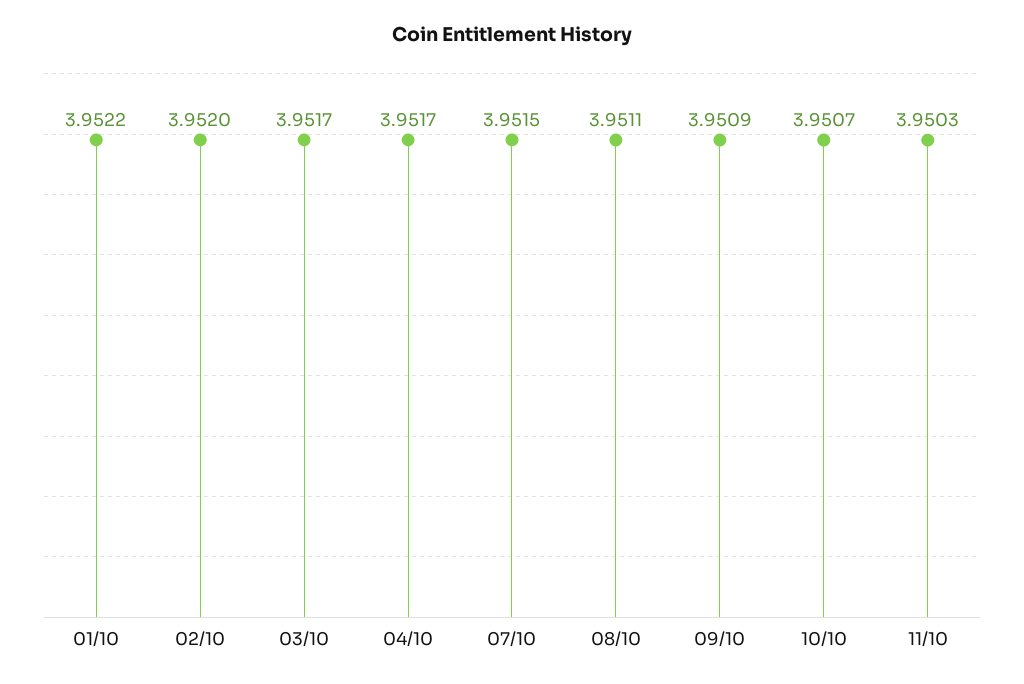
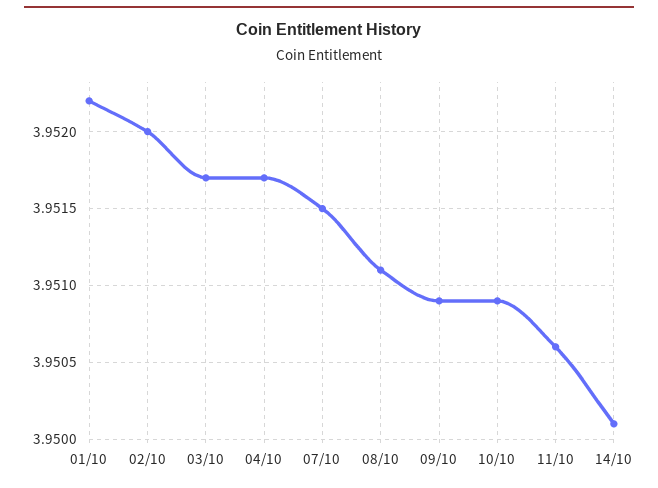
10/10: 3.9507 -> 3.9509
11/10: 3.9503 -> 3.9506
14/10: none -> 3.9501

